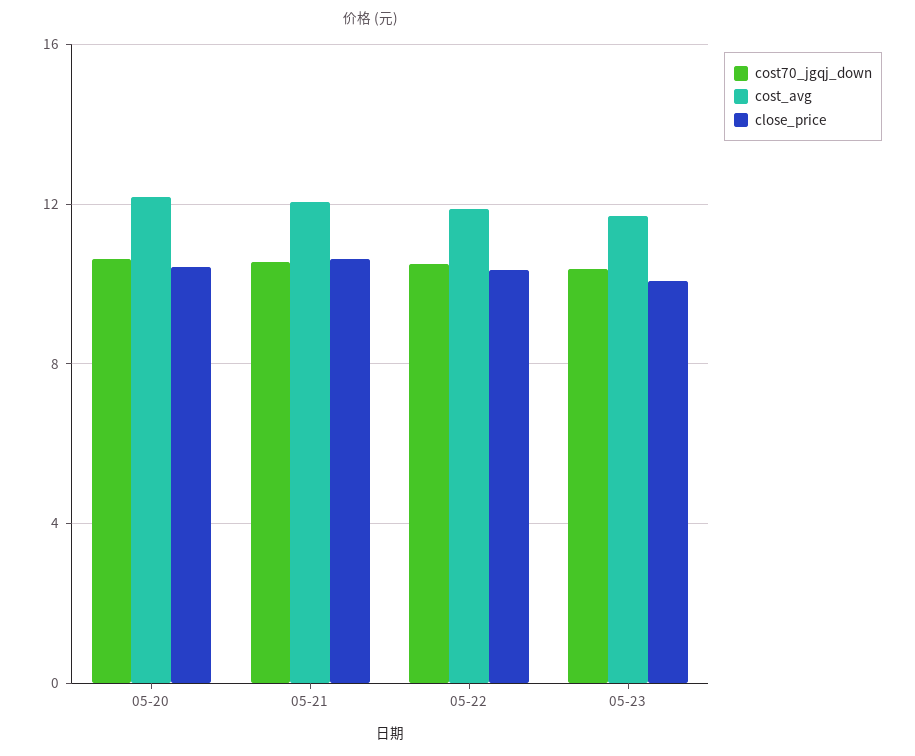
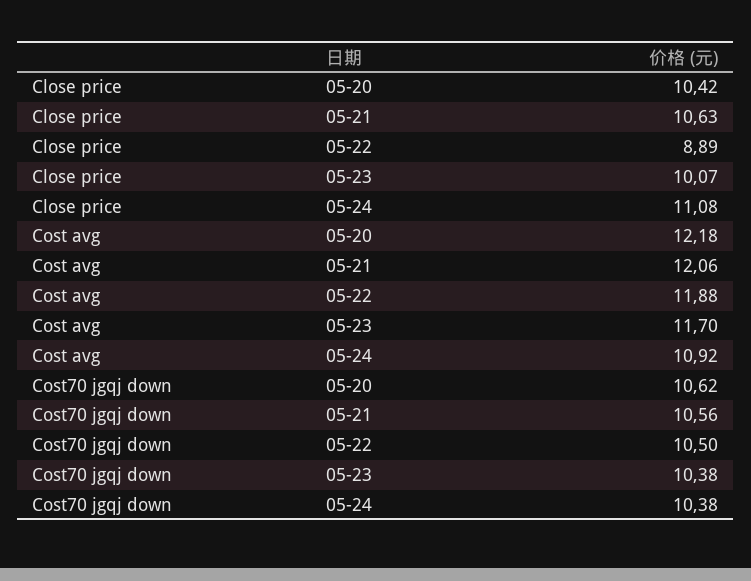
close_price, 05-22: 10.5 -> 8.89
close_price, 05-24: none -> 11.08
cost_avg, 05-24: none -> 10.92
cost70_jgqj_down, 05-24: none -> 10.38

